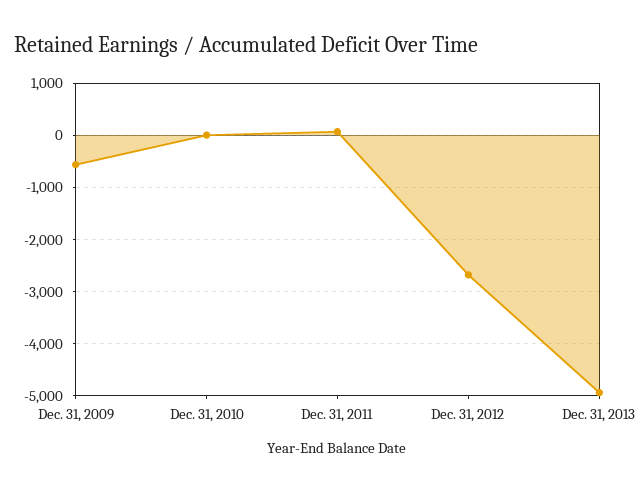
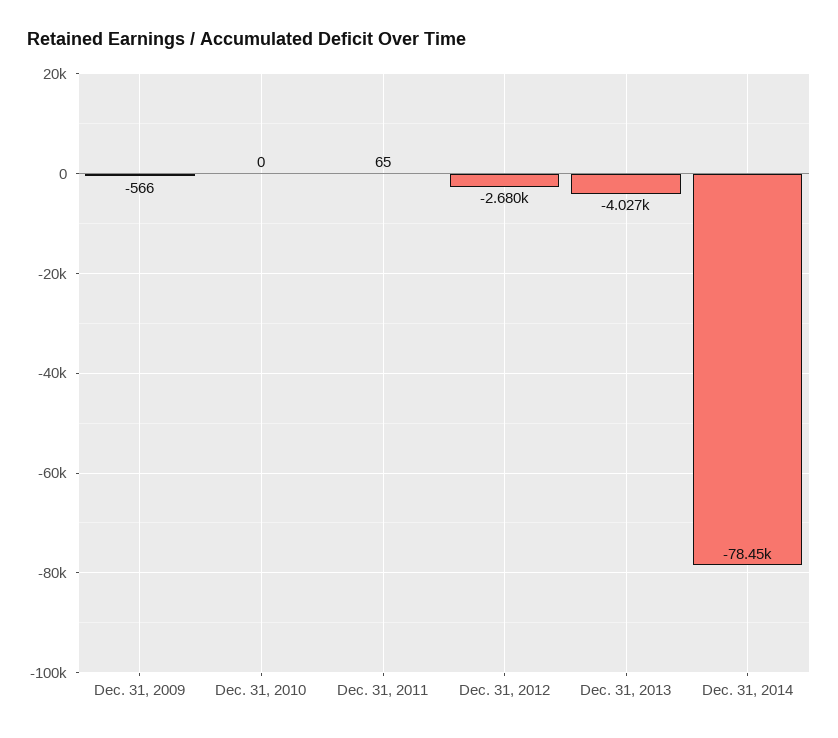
Dec. 31, 2013: -5000 -> -4027
Dec. 31, 2014: none -> -78450

